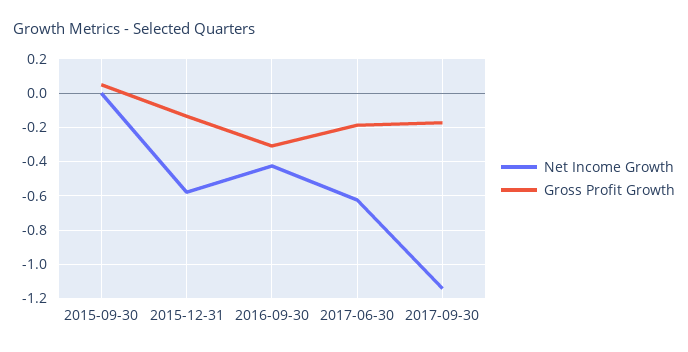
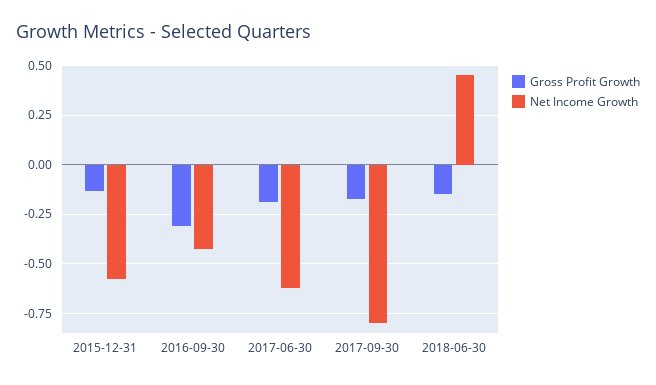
Net Income Growth, 2015-09-30: 0 -> none
Gross Profit Growth, 2015-09-30: 0.05 -> none
Net Income Growth, 2017-09-30: -1.15 -> -0.8
Gross Profit Growth, 2018-06-30: none -> -0.15
Net Income Growth, 2018-06-30: none -> 0.45

